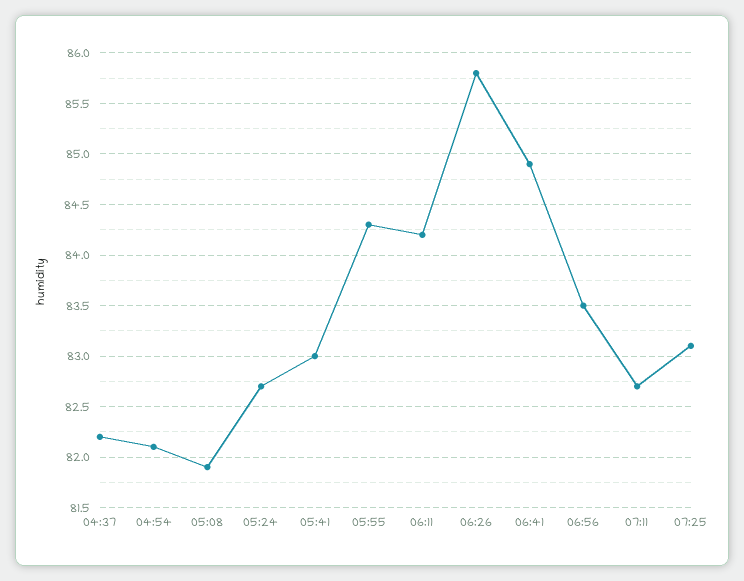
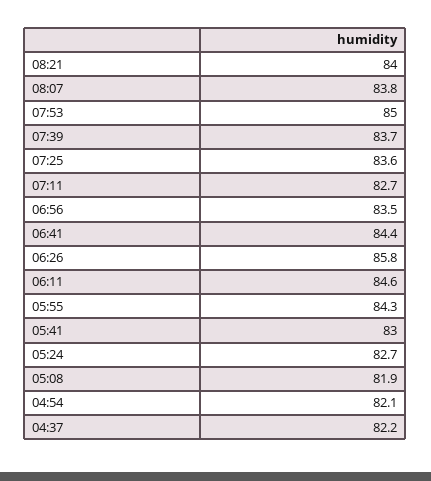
06:11: 84.2 -> 84.6
06:41: 84.9 -> 84.4
07:25: 83.1 -> 83.6
08:21: none -> 84
08:07: none -> 83.8
07:53: none -> 85
07:39: none -> 83.7

